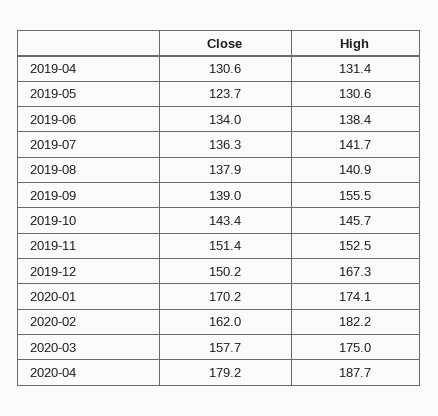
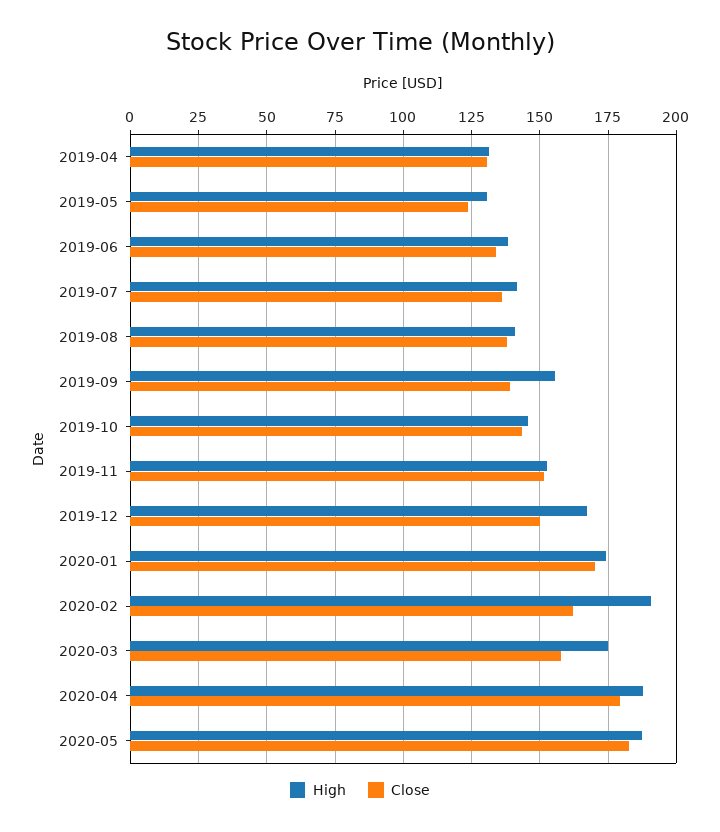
High, 2020-02: 182.2 -> 190
High, 2020-05: none -> 187.5
Close, 2020-05: none -> 182.5

